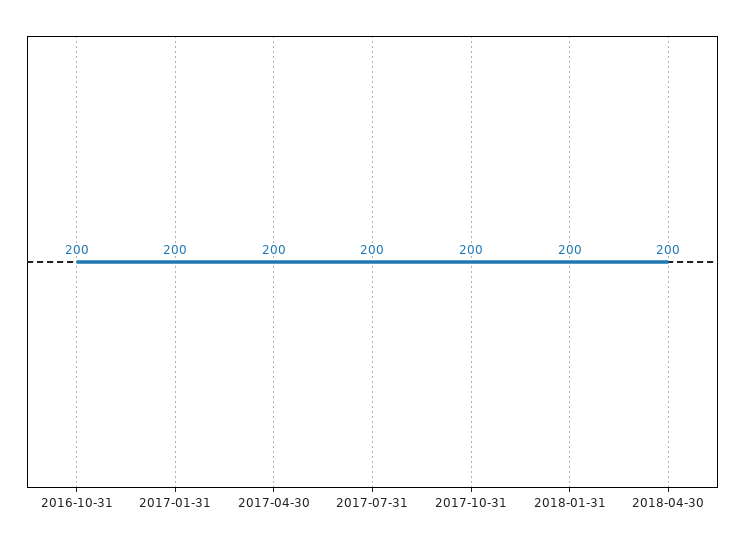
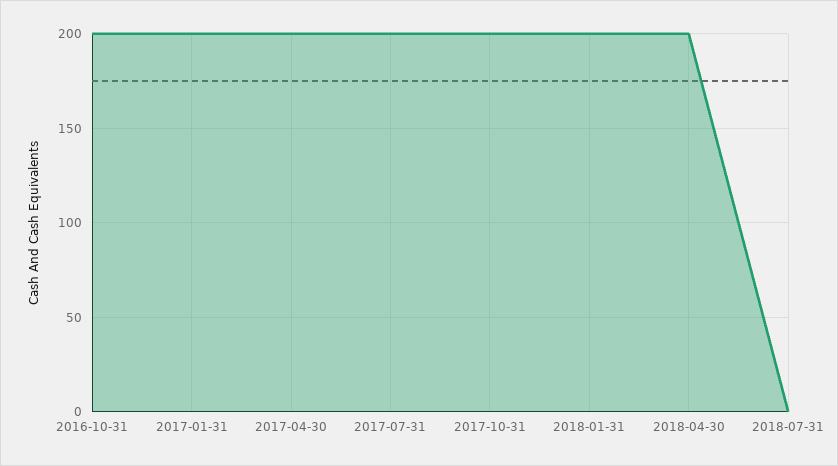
2018-07-31: none -> 0

